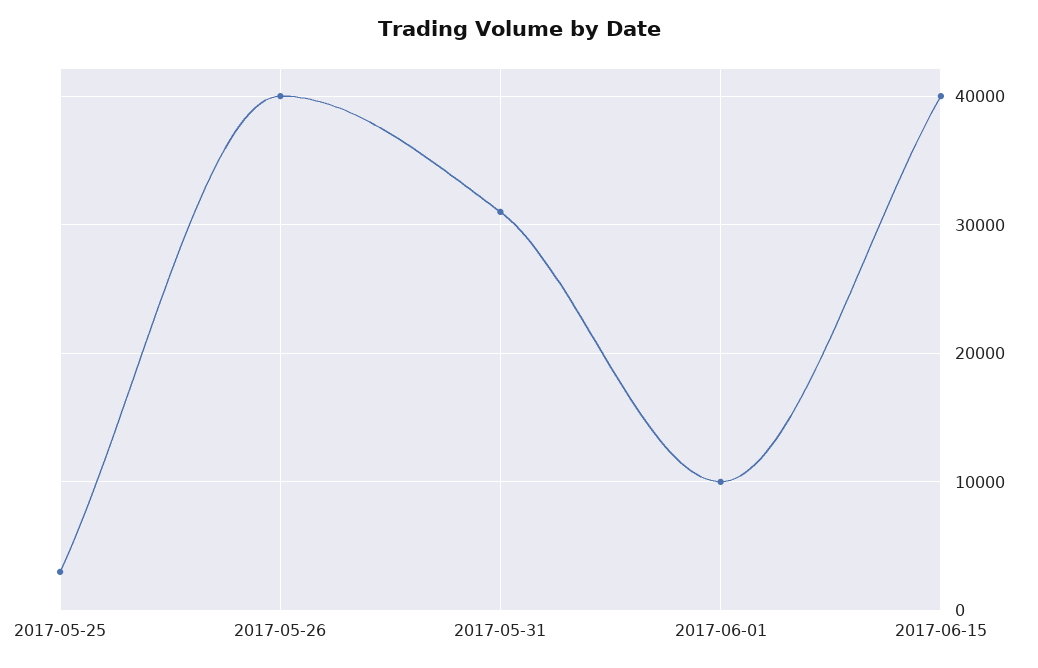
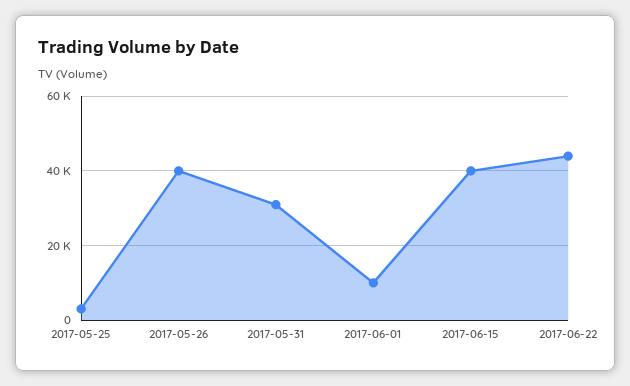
2017-06-22: none -> 44000

